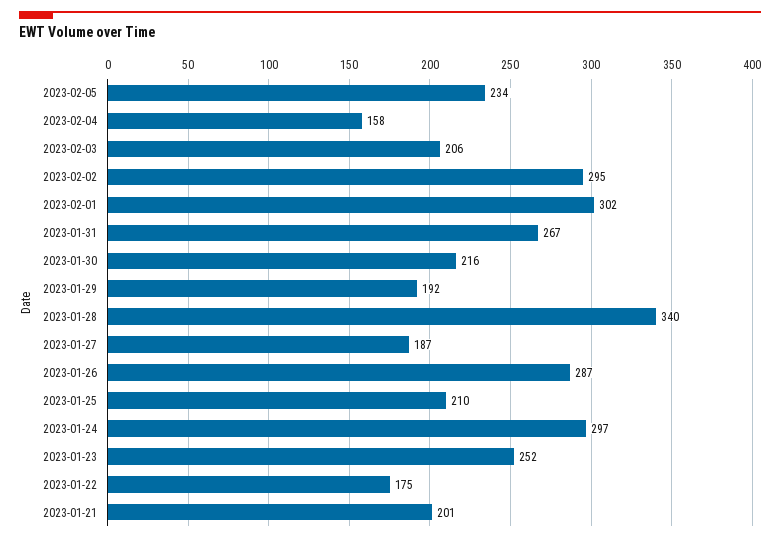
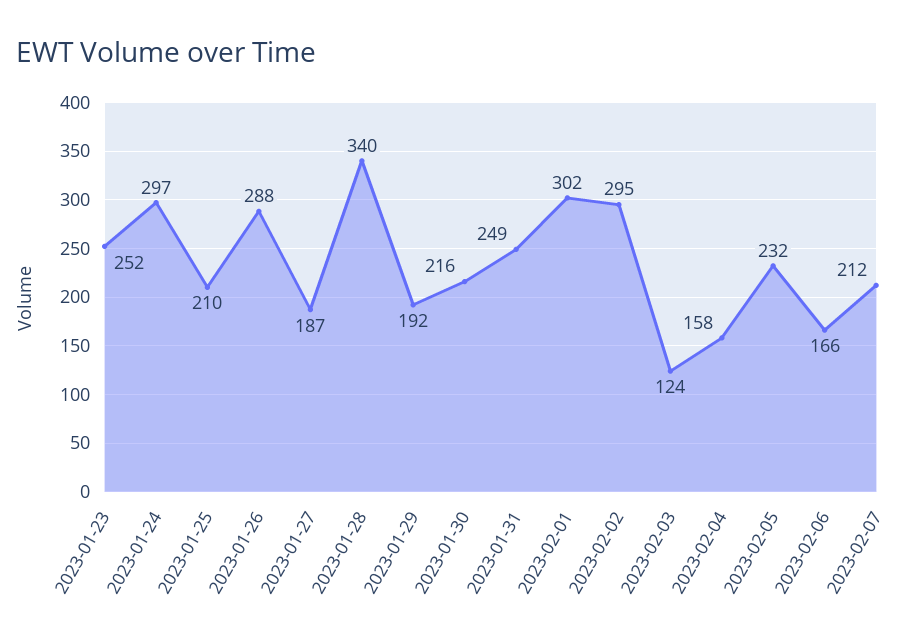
2023-02-05: 234 -> 232
2023-02-03: 206 -> 124
2023-01-31: 267 -> 249
2023-01-26: 287 -> 288
2023-01-22: 175 -> none
2023-01-21: 201 -> none
2023-02-06: none -> 166
2023-02-07: none -> 212

